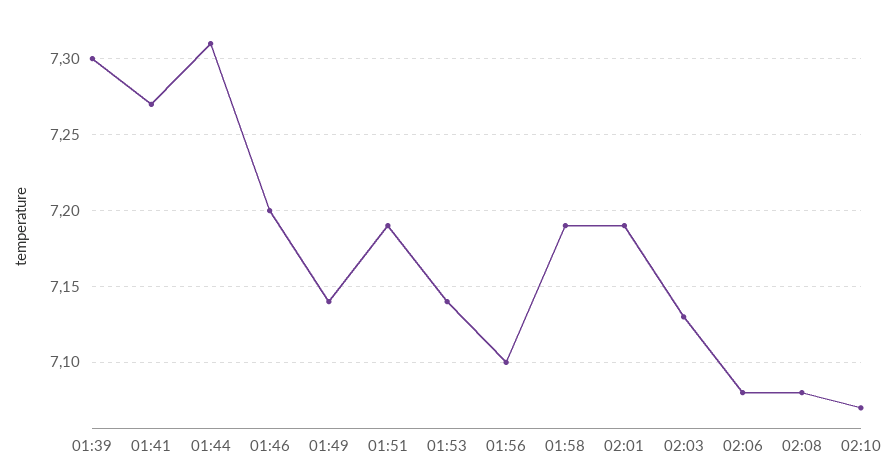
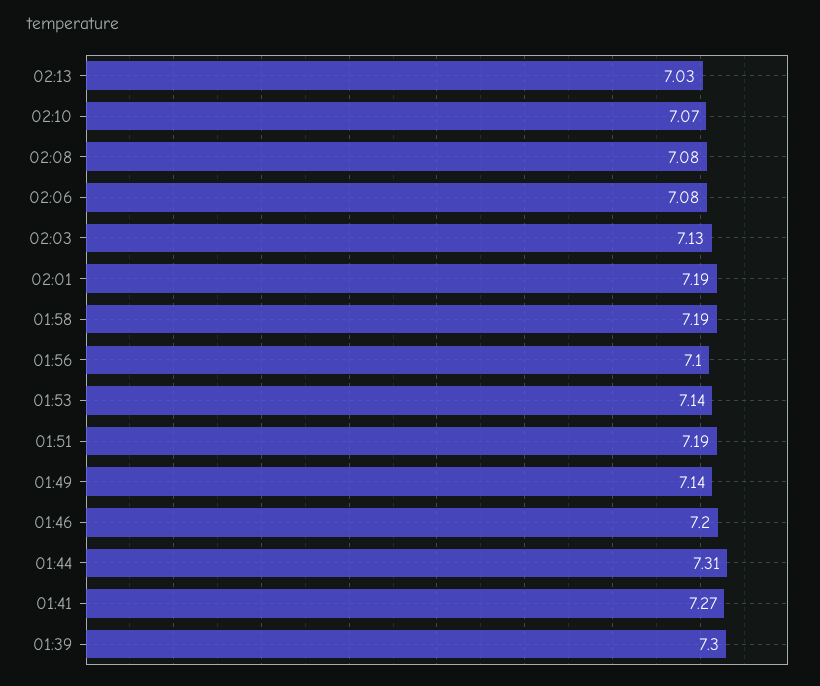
02:13: none -> 7.03

